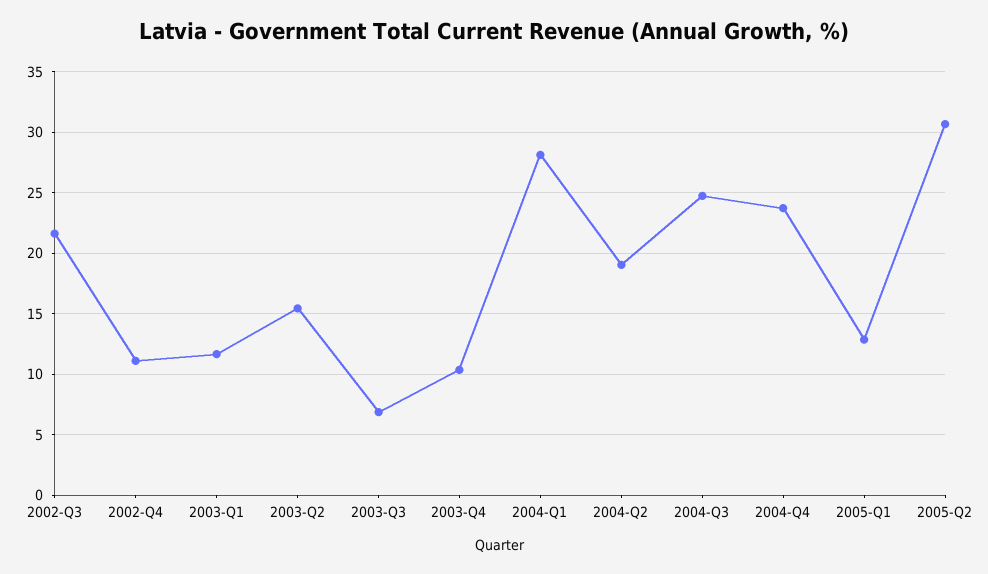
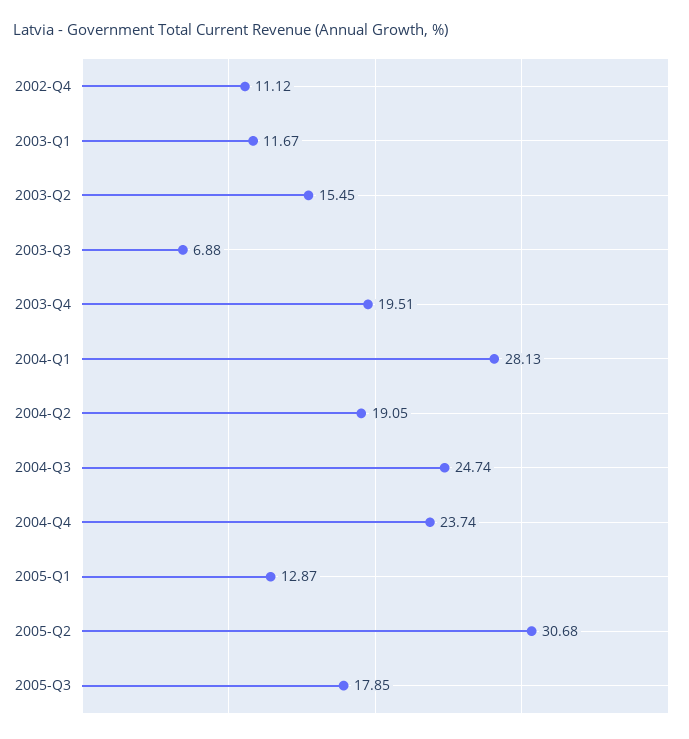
2002-Q3: 21.5 -> none
2003-Q4: 10.5 -> 19.51
2005-Q3: none -> 17.85

